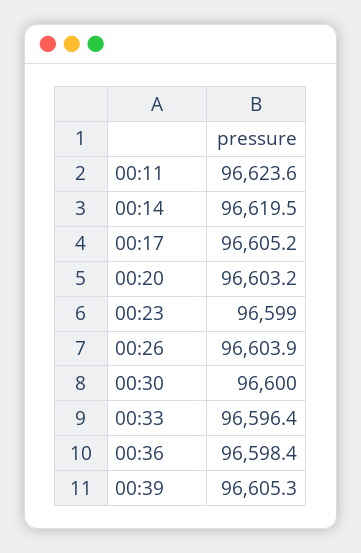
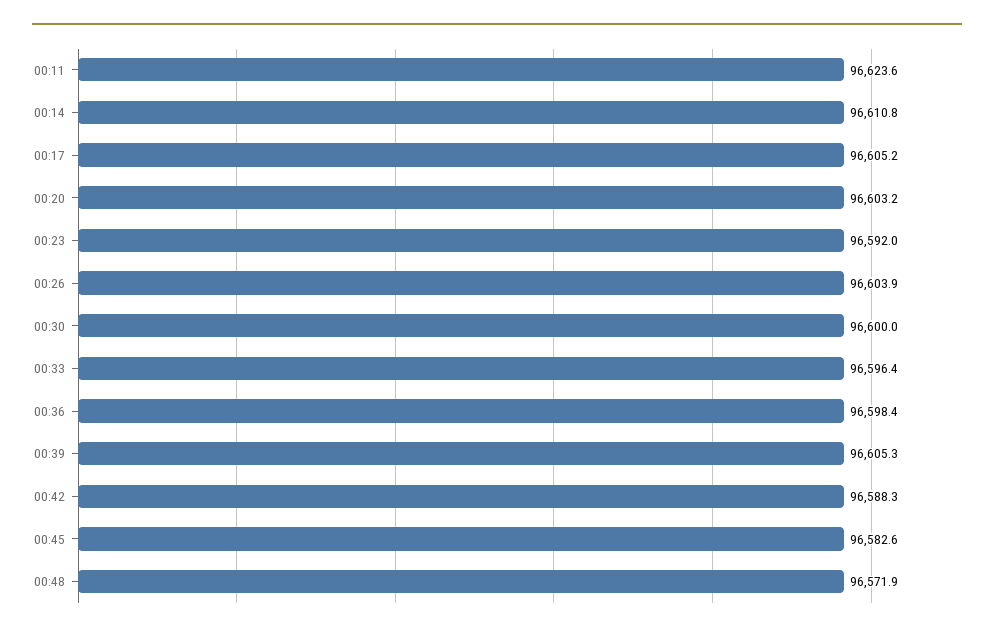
00:14: 96619.5 -> 96610.8
00:23: 96599 -> 96592
00:42: none -> 96588.3
00:45: none -> 96582.6
00:48: none -> 96571.9

